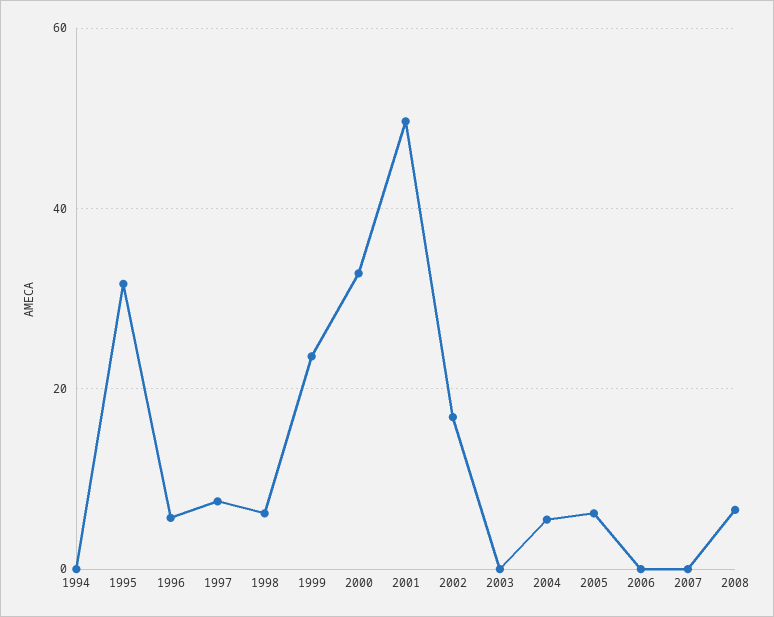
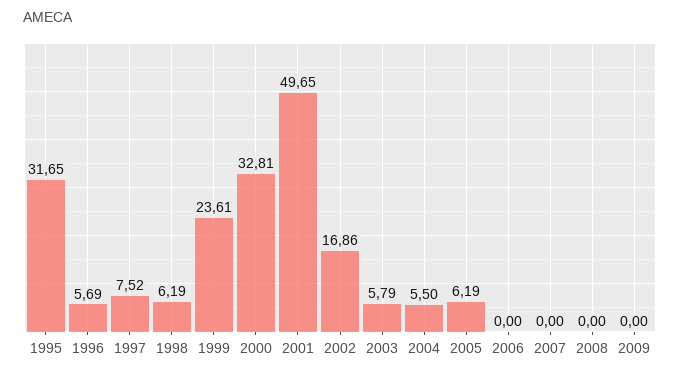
1994: 0 -> none
2003: 0 -> 5.79
2008: 6 -> 0
2009: none -> 0

